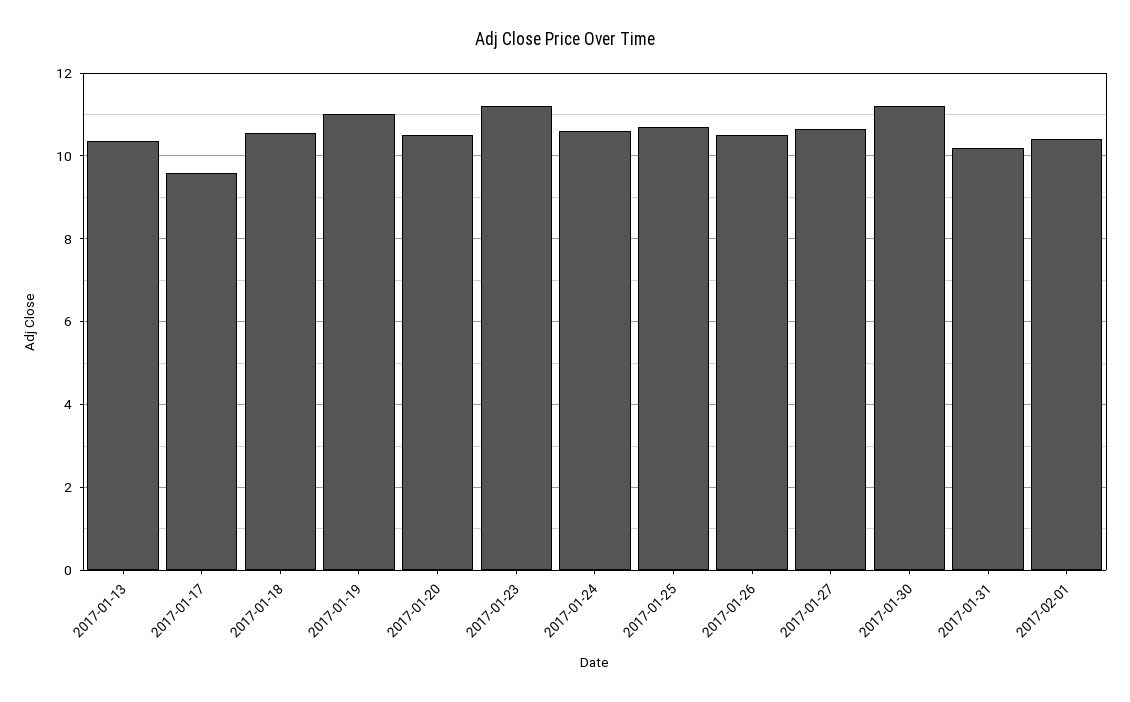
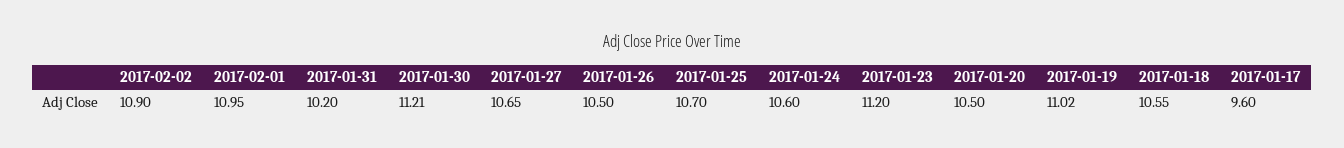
2017-01-13: 10.4 -> none
2017-02-01: 10.4 -> 10.95
2017-02-02: none -> 10.9

